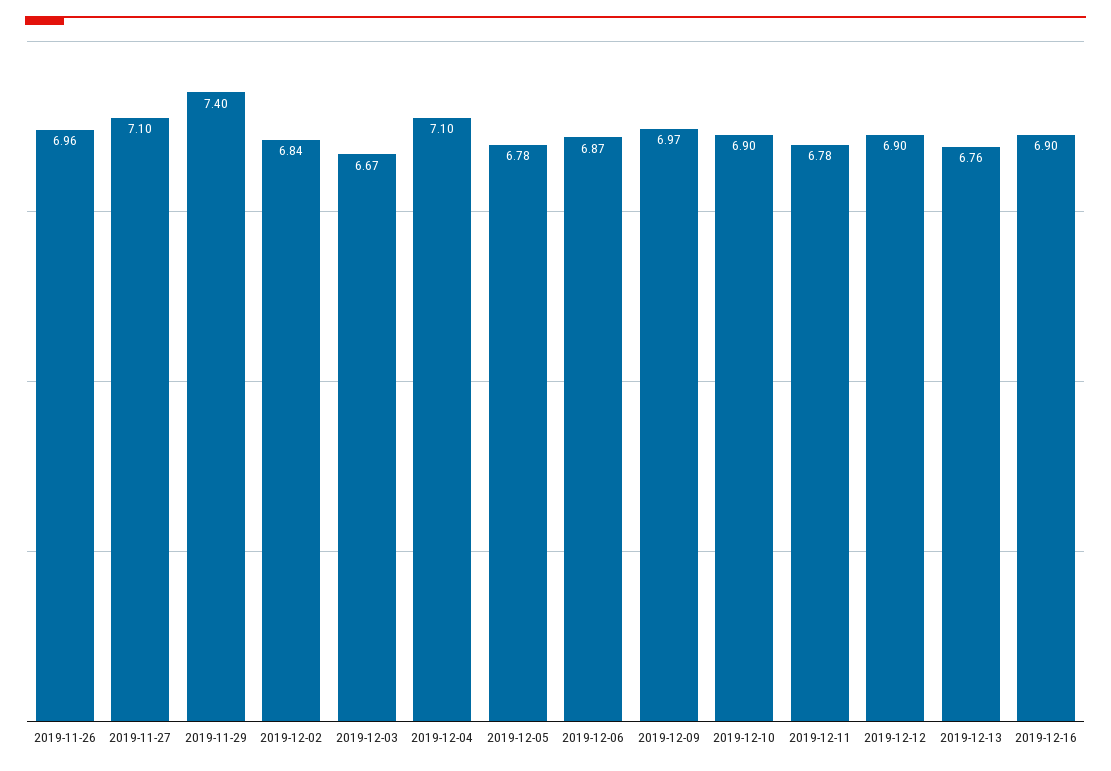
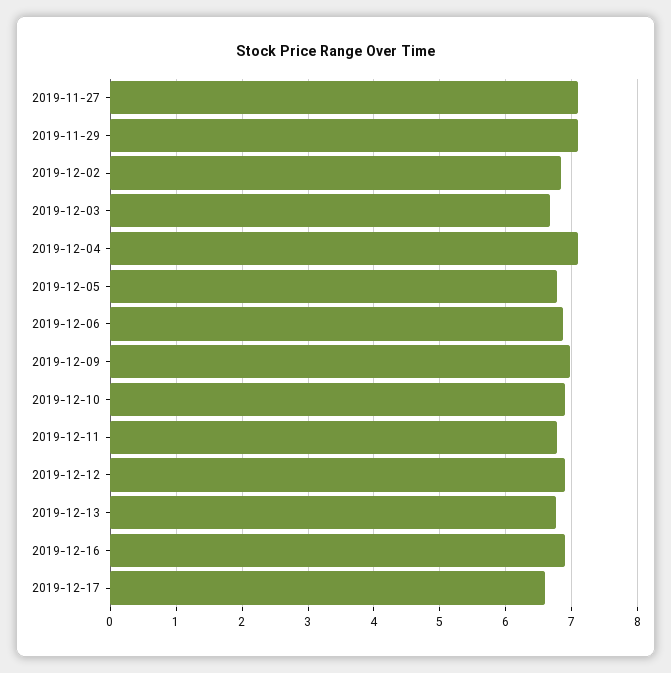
2019-11-26: 6.96 -> none
2019-11-29: 7.4 -> 7.1
2019-12-17: none -> 6.6

